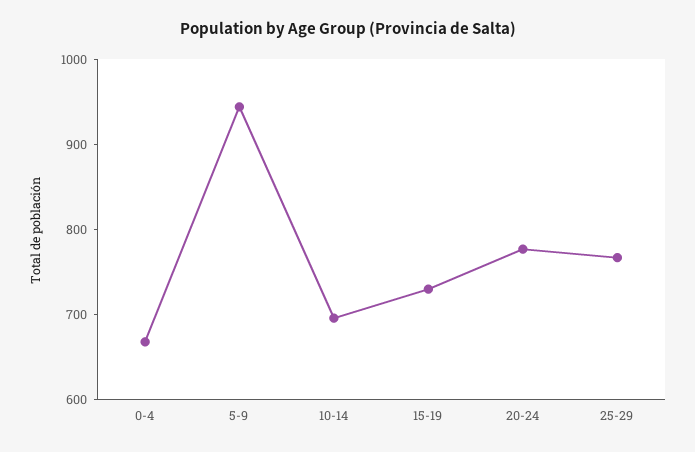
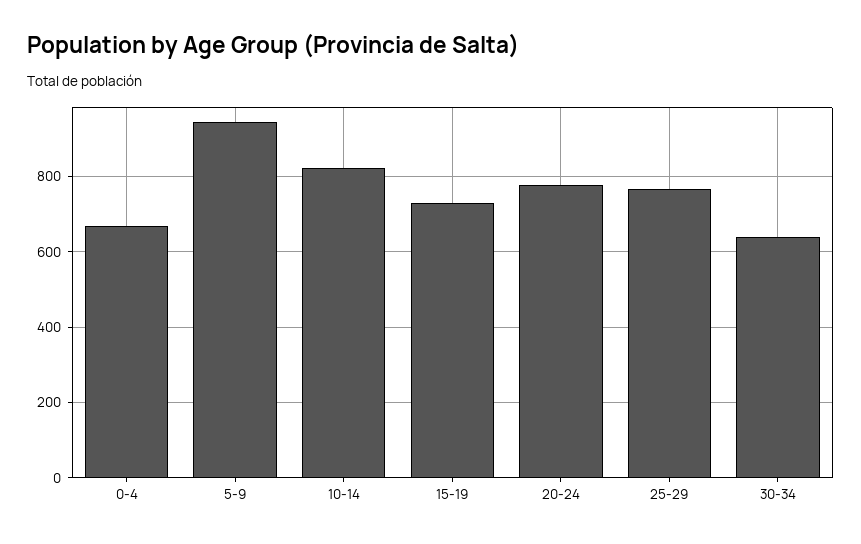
10-14: 700 -> 820
30-34: none -> 640

